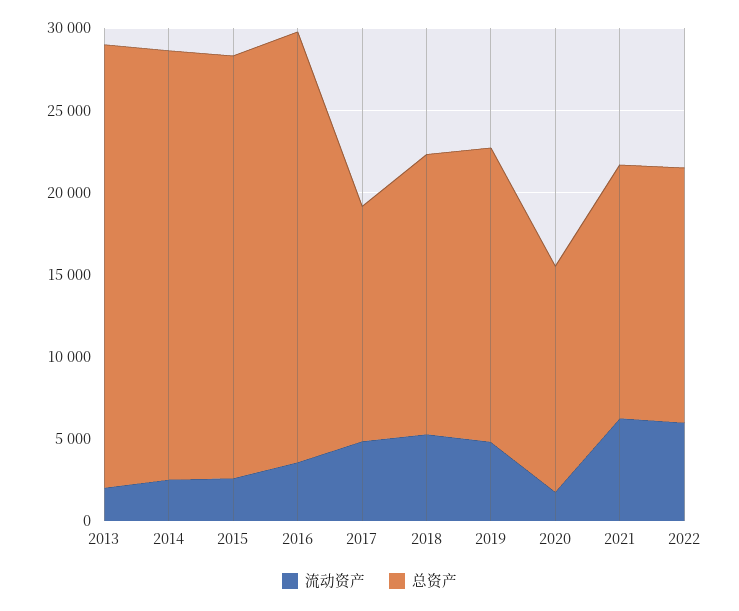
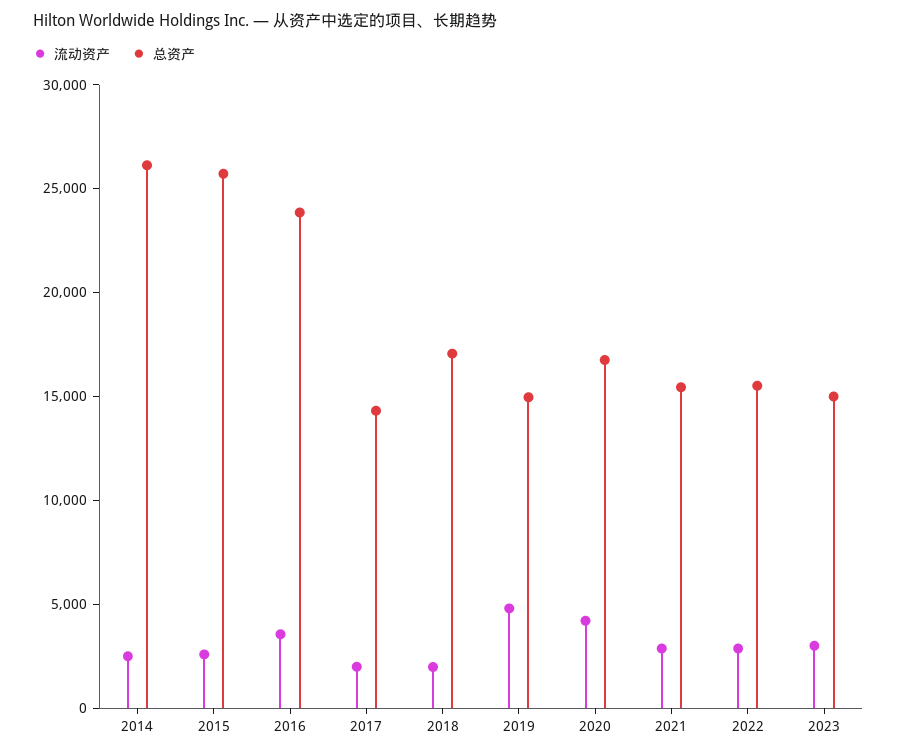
流动资产, 2013: 2000 -> none
总资产, 2013: 27000 -> none
总资产, 2016: 26000 -> 24000
流动资产, 2017: 5000 -> 2000
流动资产, 2018: 5000 -> 2000
总资产, 2019: 18000 -> 15000
流动资产, 2020: 2000 -> 4000
总资产, 2020: 14000 -> 17000
流动资产, 2021: 6000 -> 3000
流动资产, 2022: 6000 -> 3000
流动资产, 2023: none -> 3000
总资产, 2023: none -> 15000

